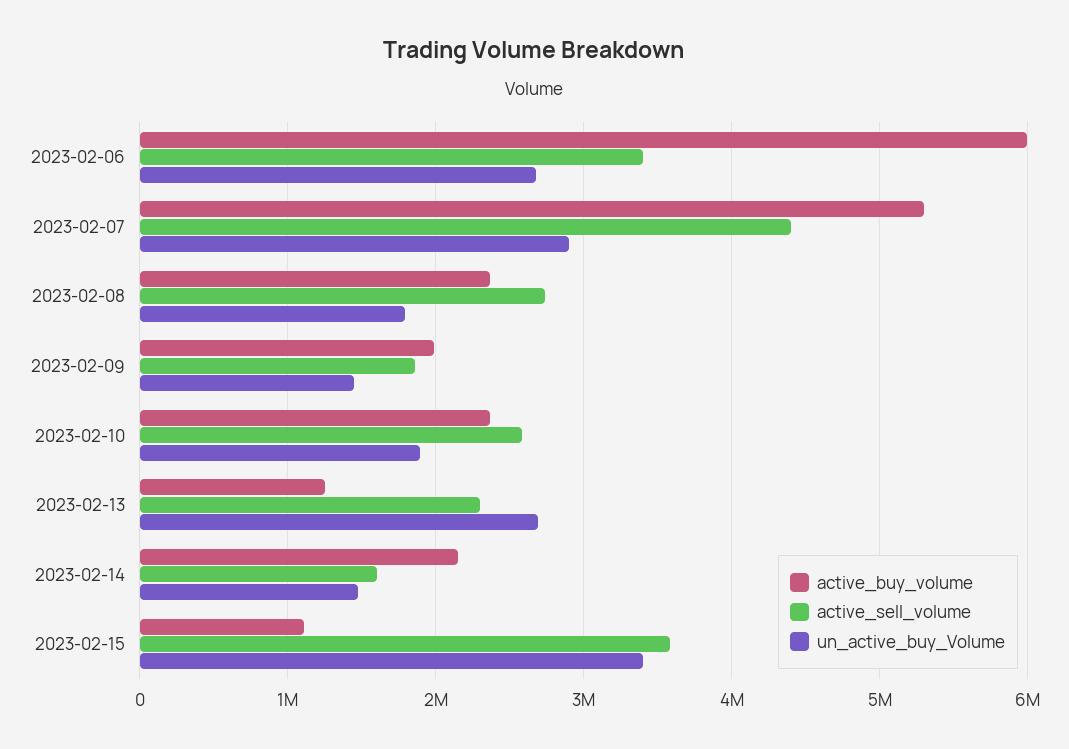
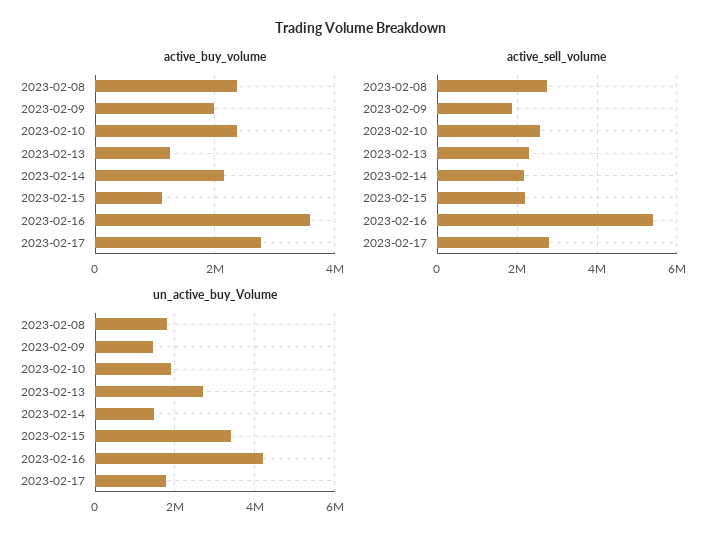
active_buy_volume, 2023-02-06: 6000000 -> none
active_sell_volume, 2023-02-06: 3400000 -> none
un_active_buy_Volume, 2023-02-06: 2700000 -> none
active_buy_volume, 2023-02-07: 5300000 -> none
active_sell_volume, 2023-02-07: 4400000 -> none
un_active_buy_Volume, 2023-02-07: 2900000 -> none
active_sell_volume, 2023-02-14: 1600000 -> 2200000
active_sell_volume, 2023-02-15: 3600000 -> 2200000
active_buy_volume, 2023-02-16: none -> 3600000
active_buy_volume, 2023-02-17: none -> 2800000
active_sell_volume, 2023-02-16: none -> 5400000
active_sell_volume, 2023-02-17: none -> 2800000
un_active_buy_Volume, 2023-02-16: none -> 4200000
un_active_buy_Volume, 2023-02-17: none -> 1800000

